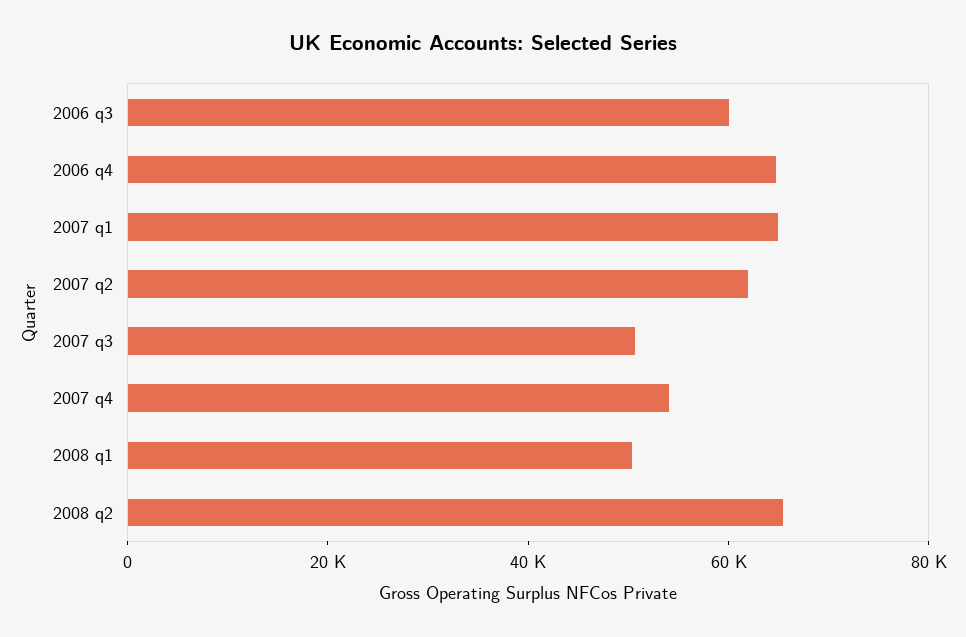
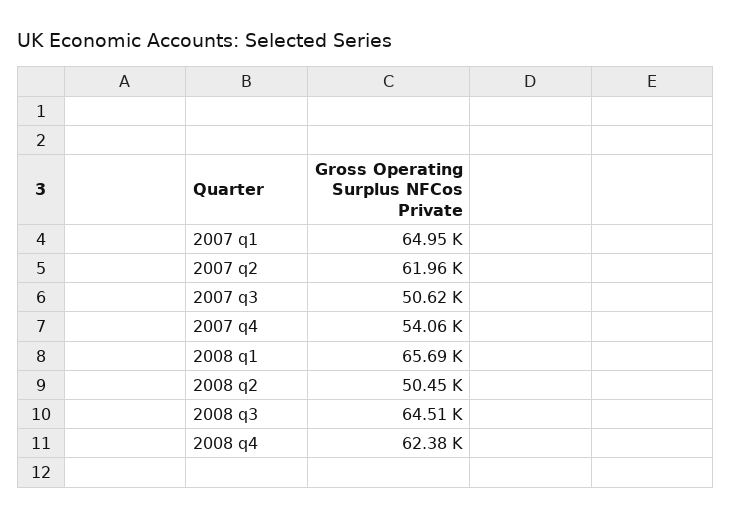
2006 q3: 60000 -> none
2006 q4: 65000 -> none
2008 q1: 50000 -> 65690
2008 q2: 65000 -> 50450
2008 q3: none -> 64510
2008 q4: none -> 62380

